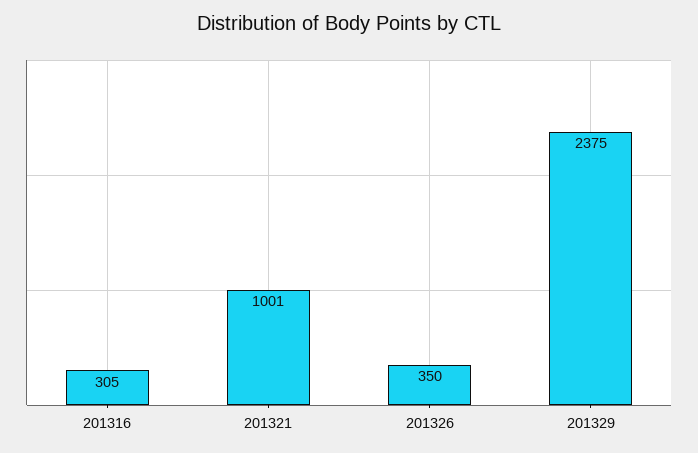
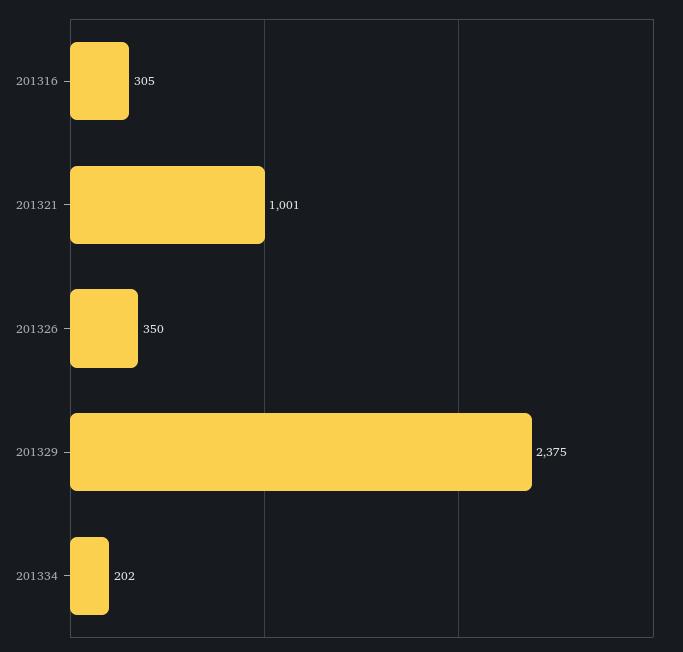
201334: none -> 202

